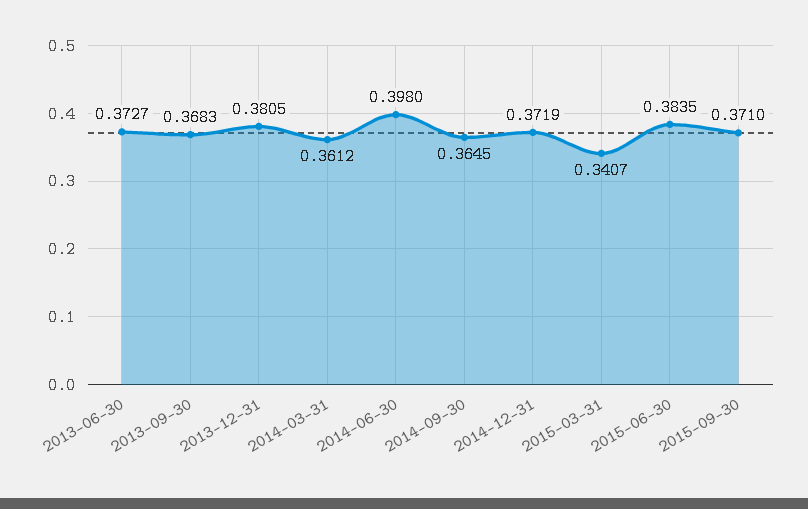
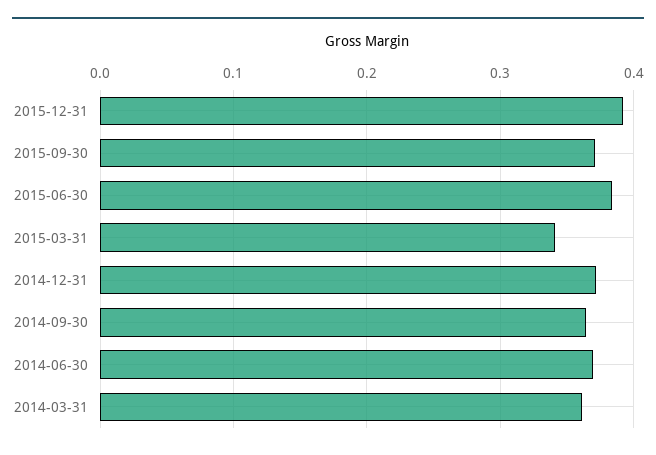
2013-06-30: 0.3727 -> none
2013-09-30: 0.3683 -> none
2013-12-31: 0.3805 -> none
2014-06-30: 0.398 -> 0.37
2015-12-31: none -> 0.39

